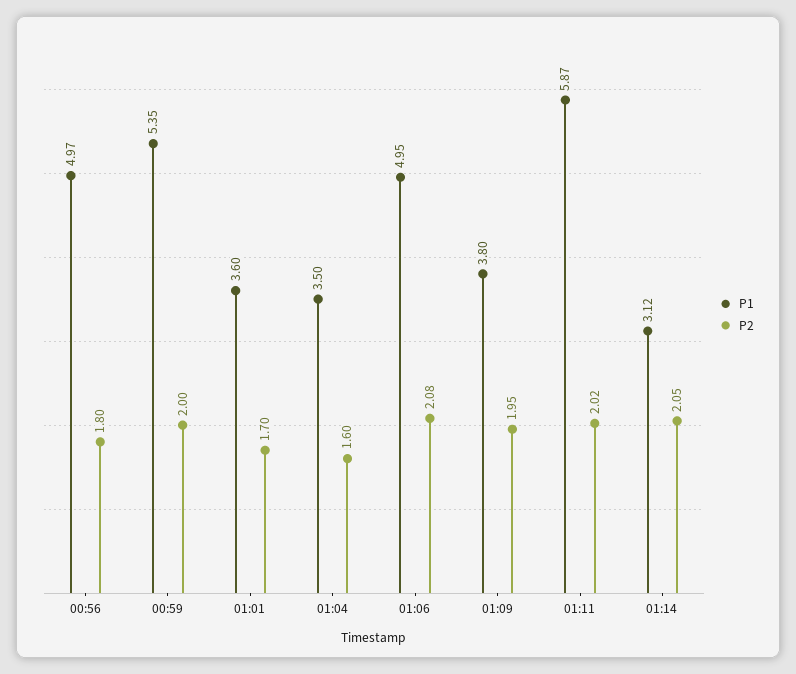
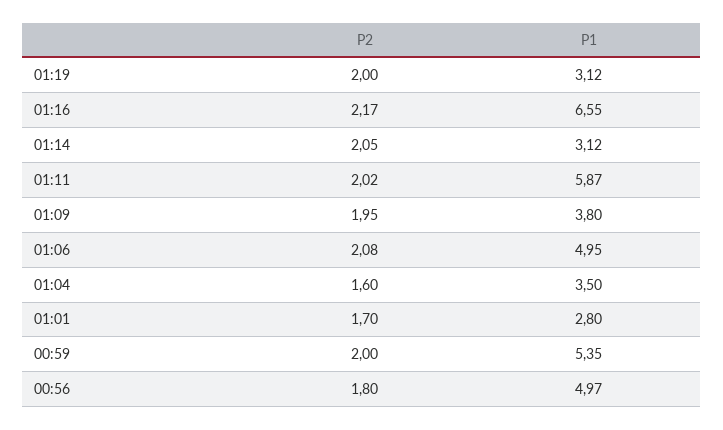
P1, 01:01: 3.6 -> 2.8
P2, 01:19: none -> 2
P1, 01:19: none -> 3.12
P2, 01:16: none -> 2.17
P1, 01:16: none -> 6.55

